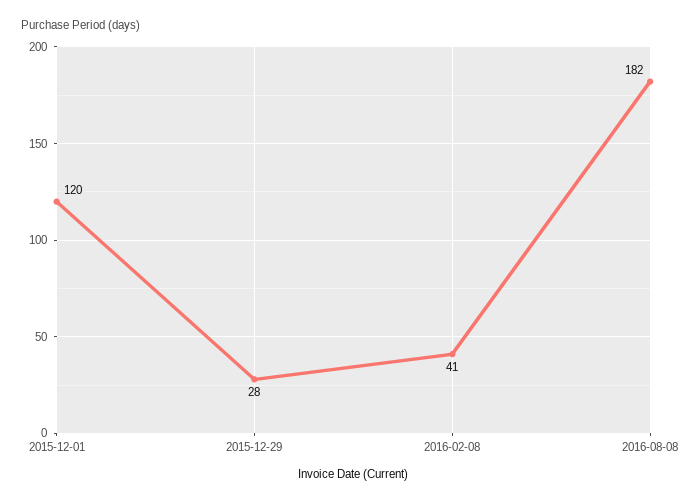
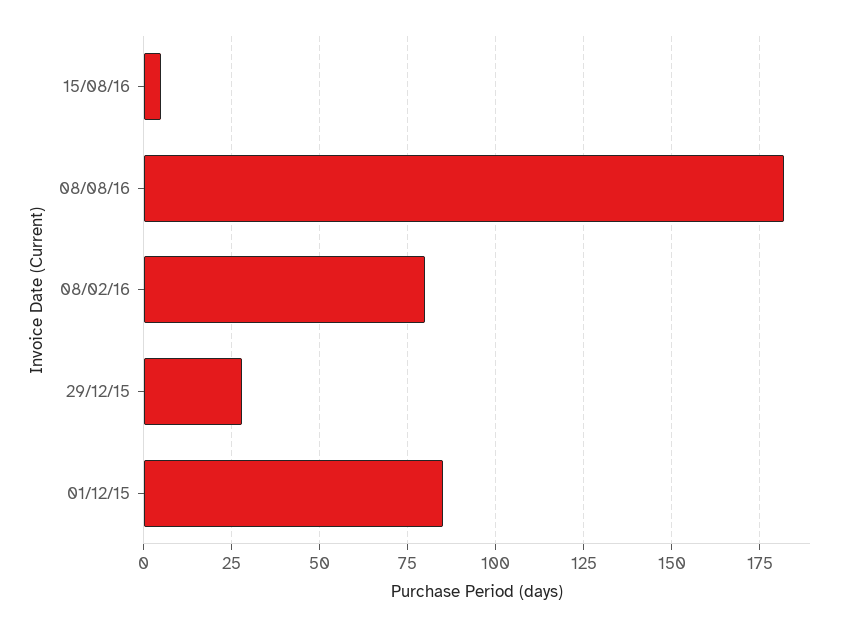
2015-12-01: 120 -> 85
2016-02-08: 41 -> 80
15/08/16: none -> 5

